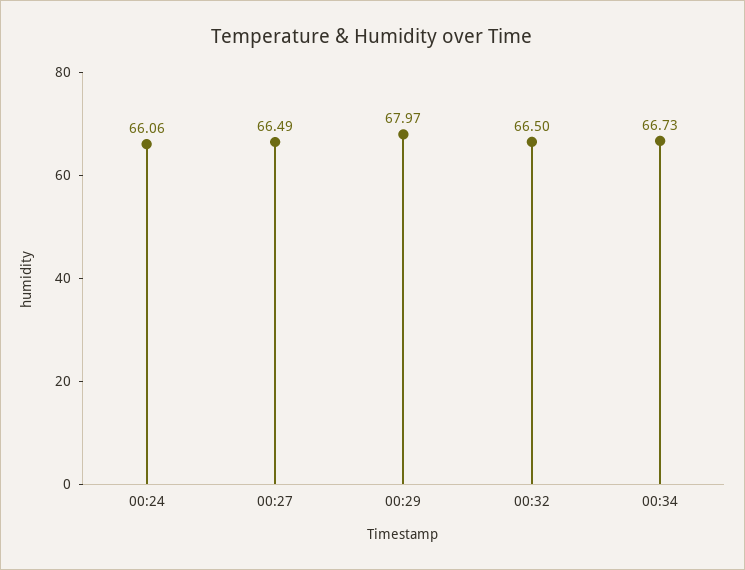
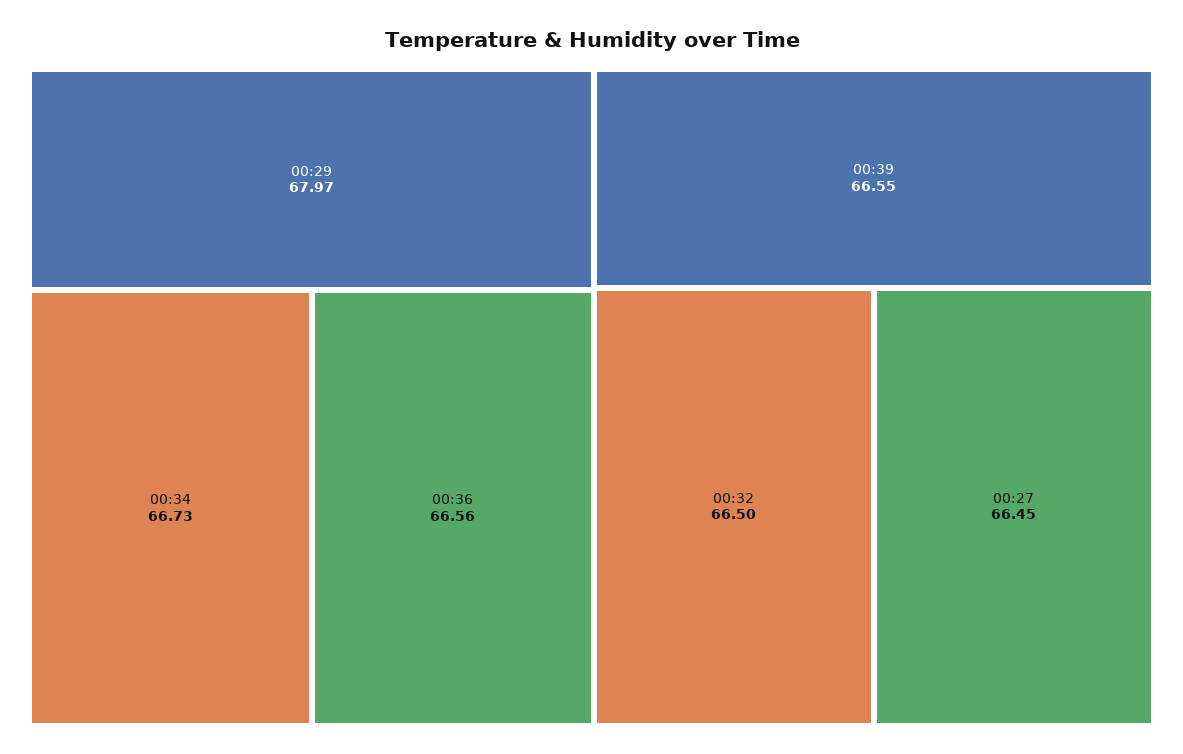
00:24: 66.06 -> none
00:27: 66.49 -> 66.45
00:36: none -> 66.56
00:39: none -> 66.55

